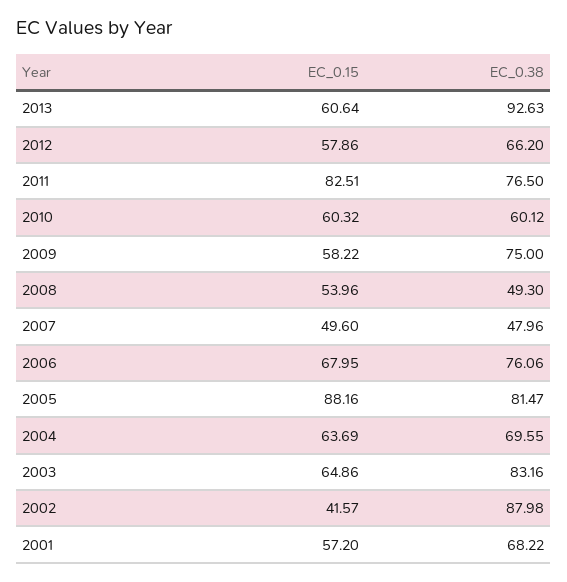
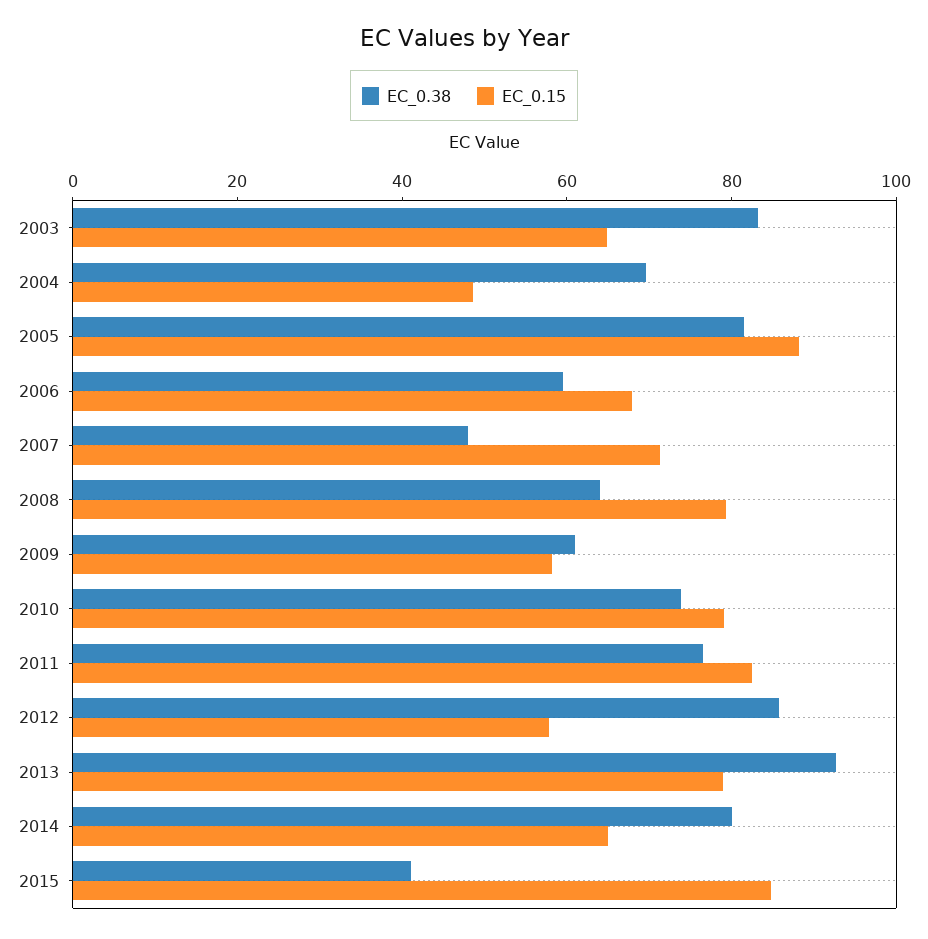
EC_0.15, 2013: 60.64 -> 80
EC_0.38, 2012: 66.2 -> 85
EC_0.15, 2010: 60.32 -> 80
EC_0.38, 2010: 60.12 -> 75
EC_0.38, 2009: 75 -> 60
EC_0.15, 2008: 53.96 -> 80
EC_0.38, 2008: 49.3 -> 65
EC_0.15, 2007: 49.6 -> 70
EC_0.38, 2006: 76.06 -> 60
EC_0.15, 2004: 63.69 -> 50
EC_0.15, 2002: 41.57 -> none
EC_0.38, 2002: 87.98 -> none
EC_0.15, 2001: 57.2 -> none
EC_0.38, 2001: 68.22 -> none
EC_0.38, 2014: none -> 80
EC_0.15, 2014: none -> 65
EC_0.38, 2015: none -> 40
EC_0.15, 2015: none -> 85

